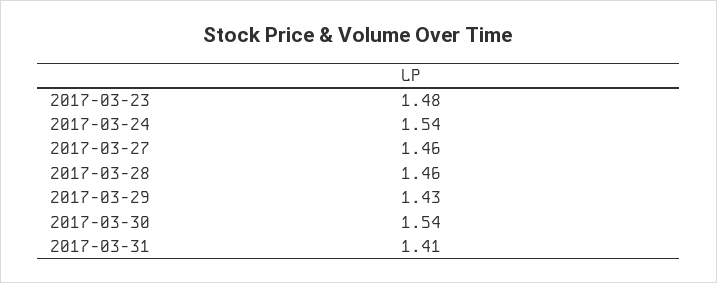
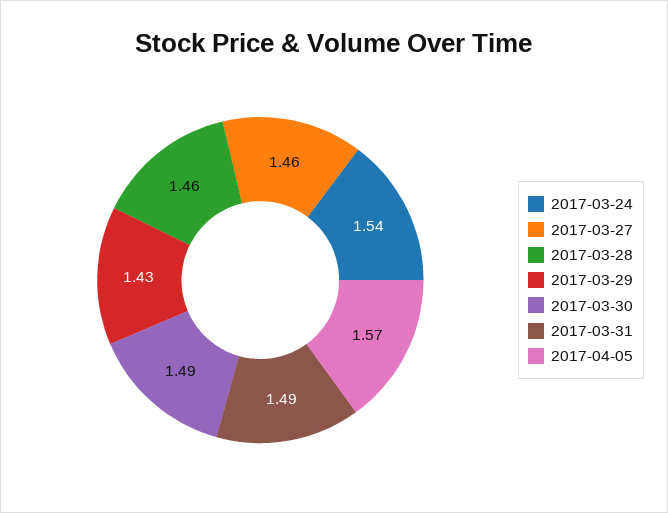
2017-03-23: 1.48 -> none
2017-03-30: 1.54 -> 1.49
2017-03-31: 1.41 -> 1.49
2017-04-05: none -> 1.57

